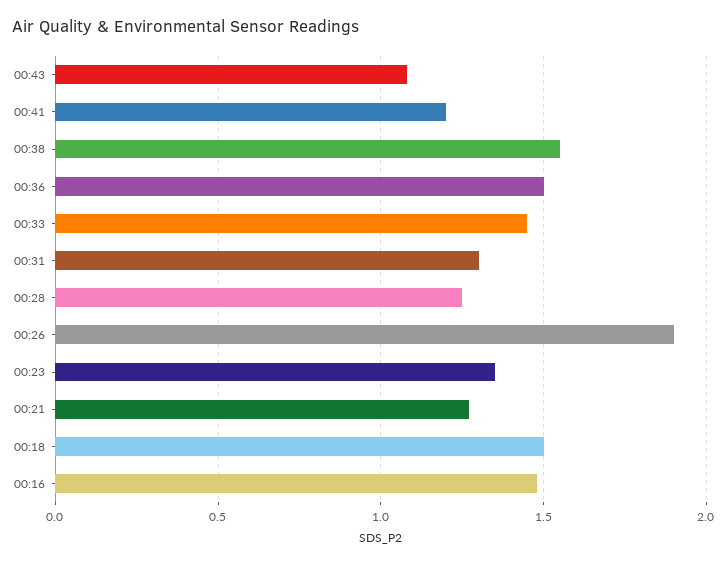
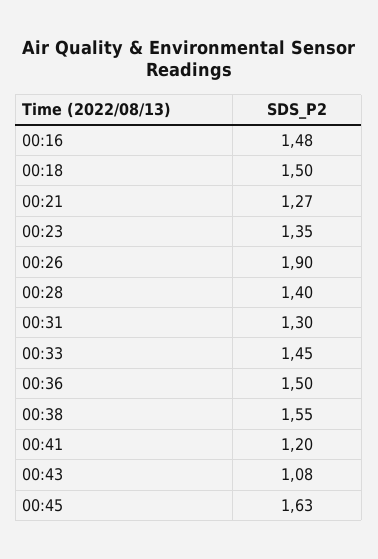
00:28: 1.25 -> 1.4
00:45: none -> 1.63

